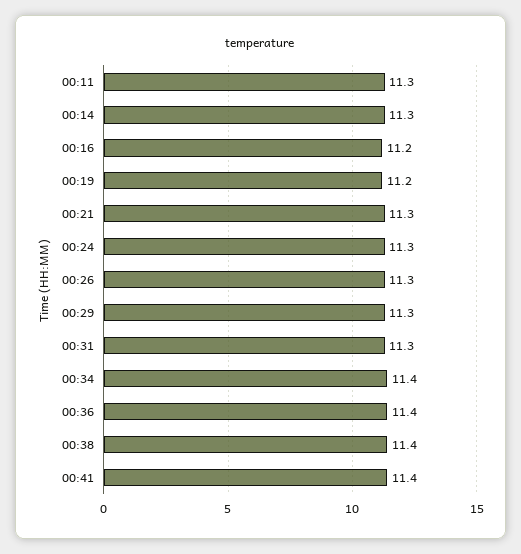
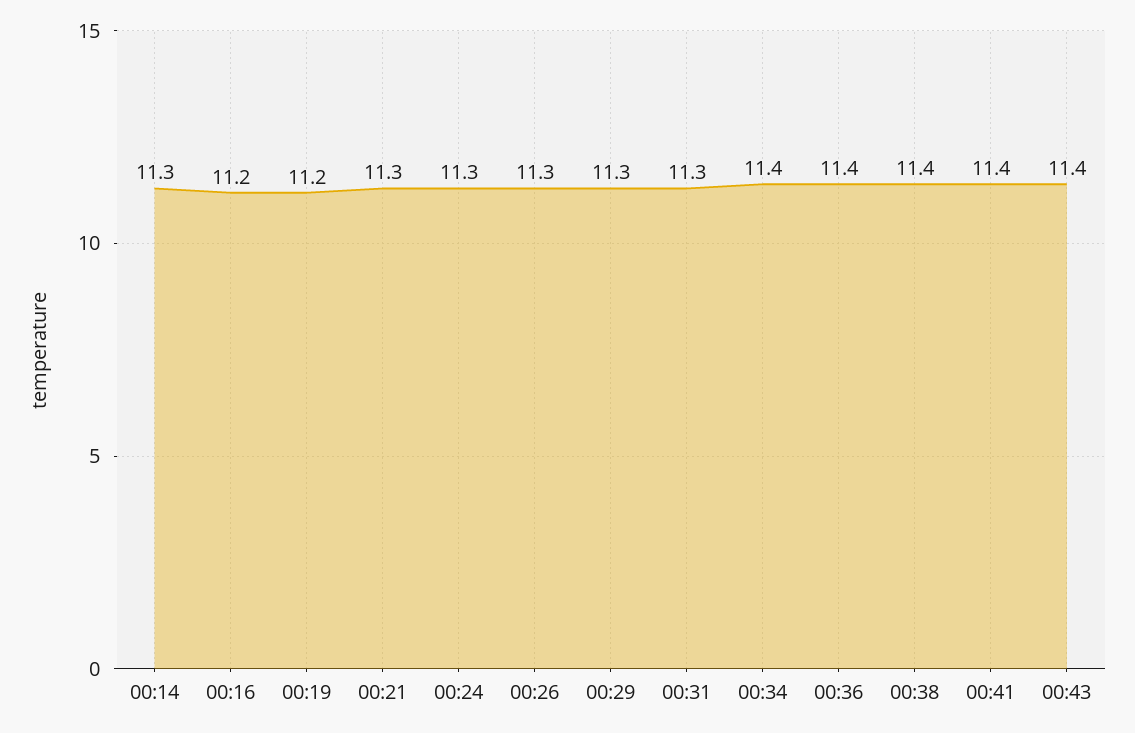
00:11: 11.3 -> none
00:43: none -> 11.4

